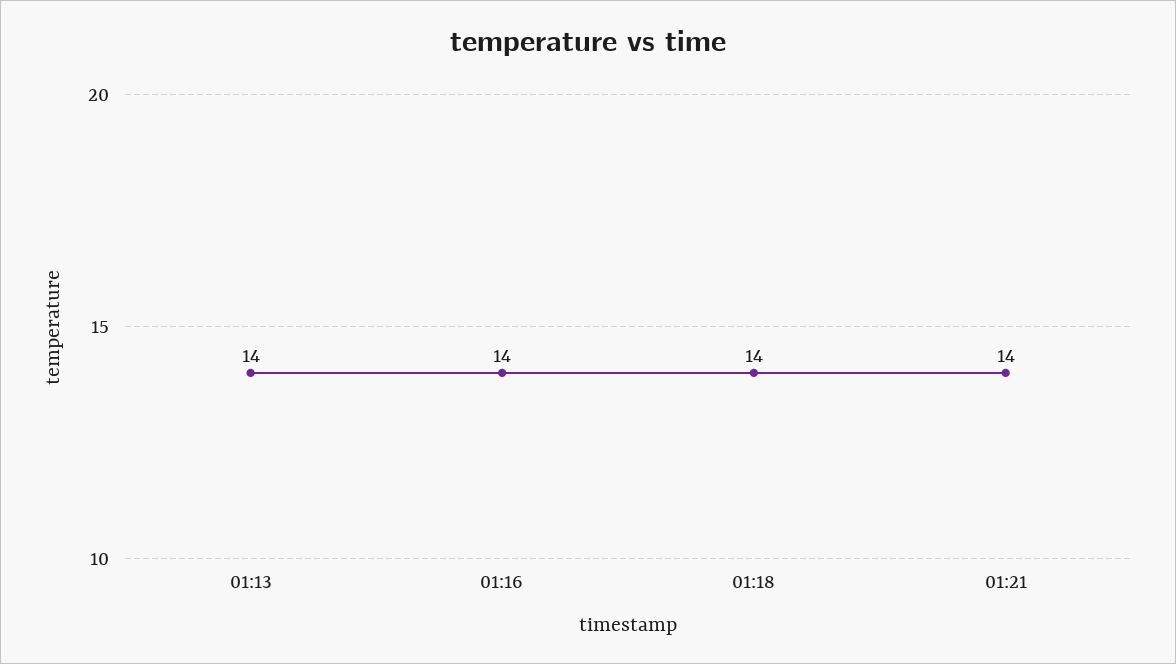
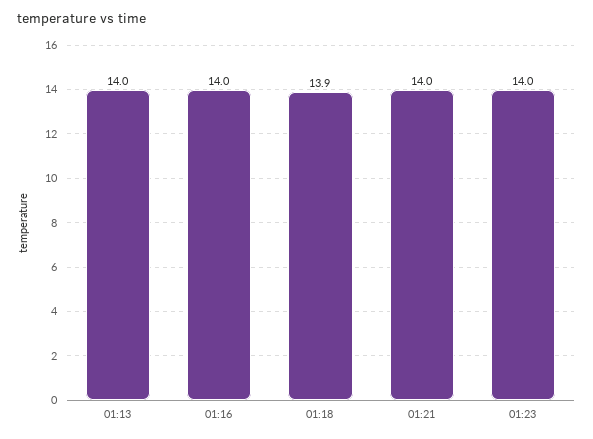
01:18: 14 -> 13.9
01:23: none -> 14

